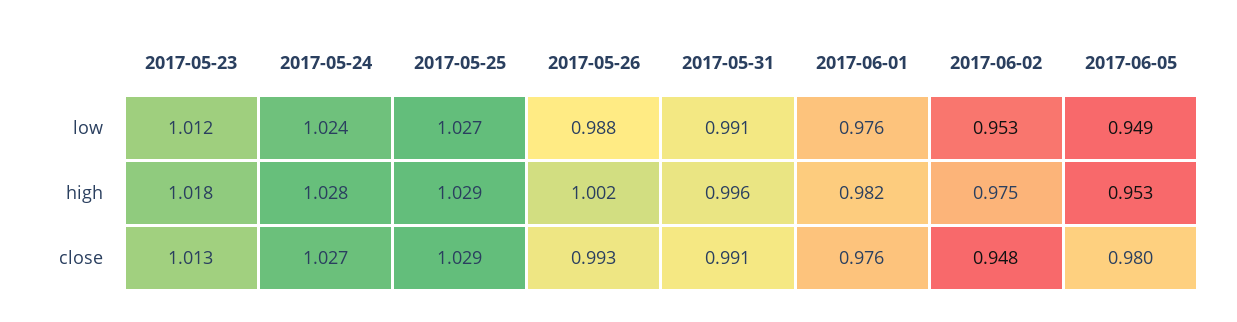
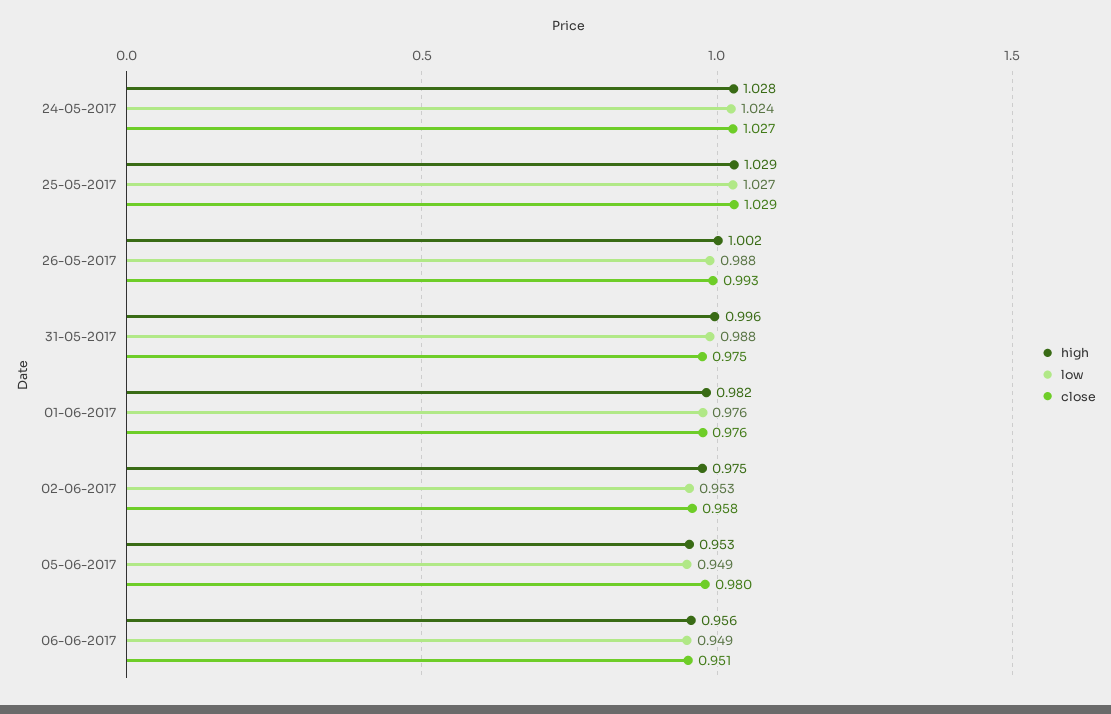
low, 2017-05-23: 1.012 -> none
low, 2017-05-31: 0.991 -> 0.988
high, 2017-05-23: 1.018 -> none
close, 2017-05-23: 1.013 -> none
close, 2017-05-31: 0.991 -> 0.975
close, 2017-06-02: 0.948 -> 0.958
high, 06-06-2017: none -> 0.956
low, 06-06-2017: none -> 0.949
close, 06-06-2017: none -> 0.951

